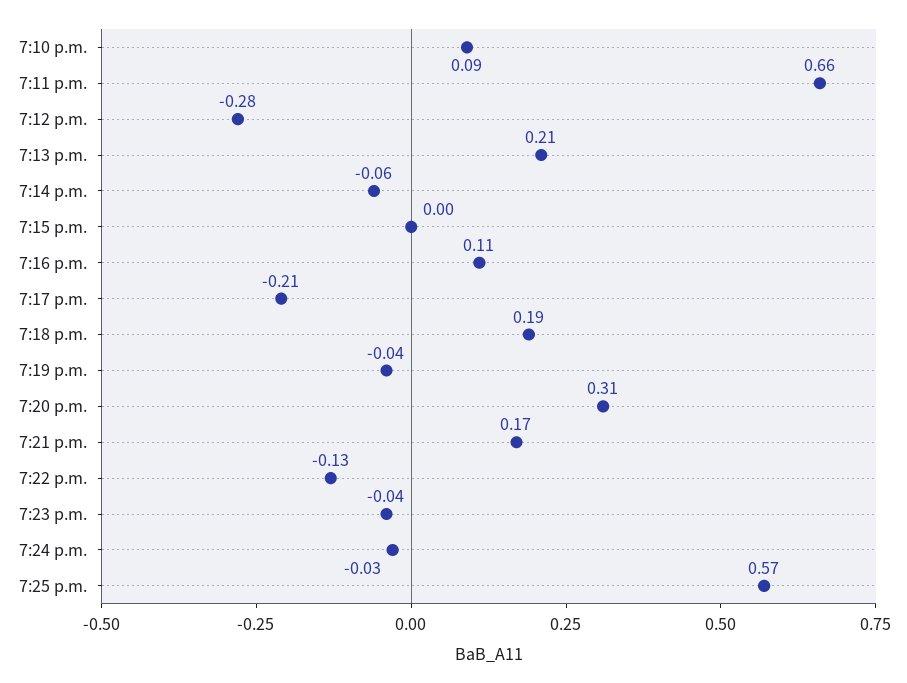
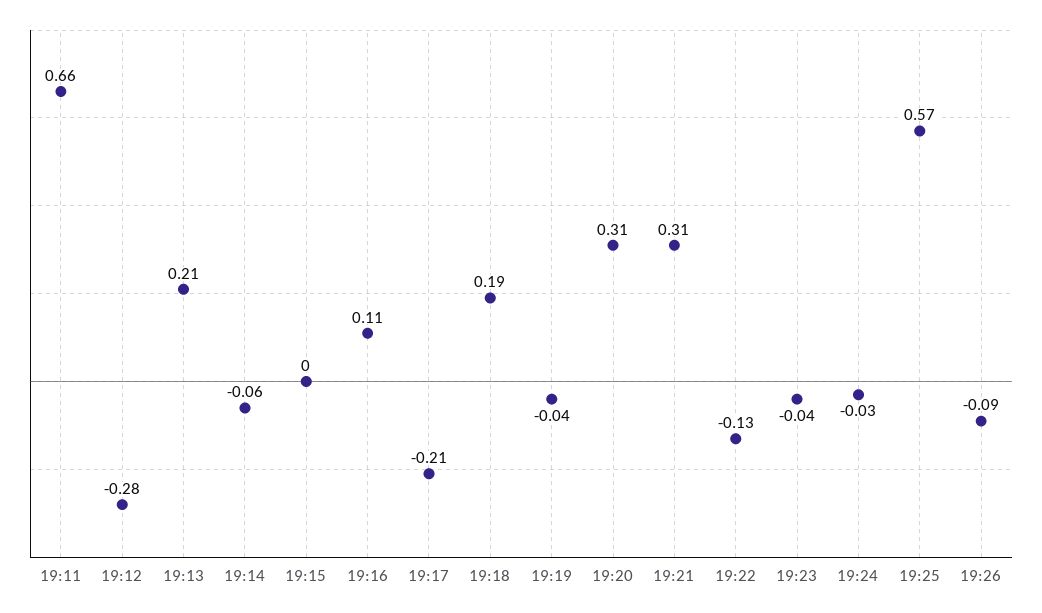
7:10 p.m.: 0.09 -> none
7:21 p.m.: 0.17 -> 0.31
19:26: none -> -0.09

